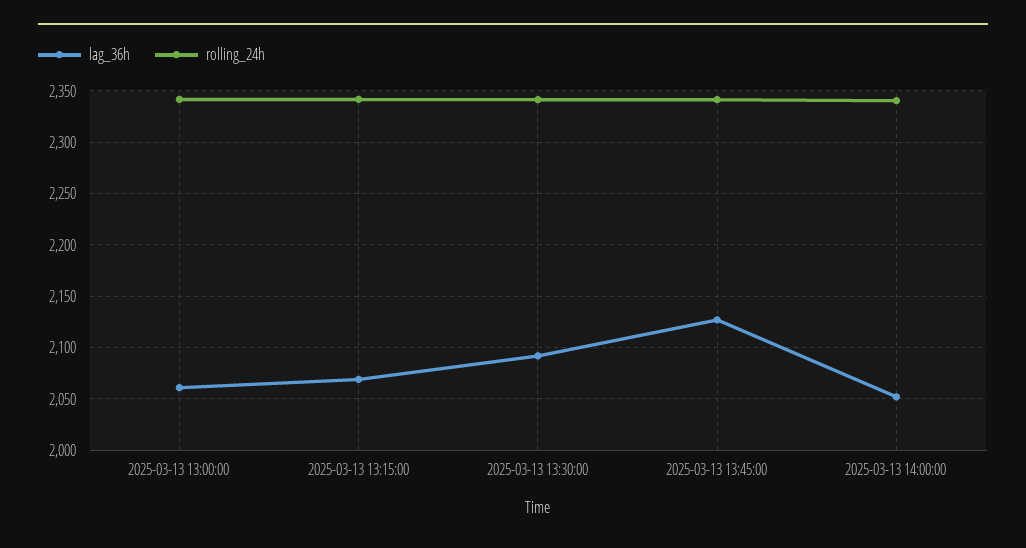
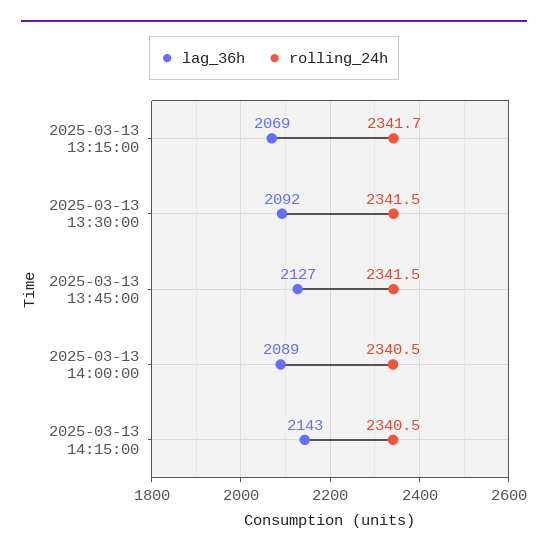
lag_36h, 2025-03-13 13:00:00: 2060 -> none
rolling_24h, 2025-03-13 13:00:00: 2340 -> none
lag_36h, 2025-03-13 14:00:00: 2050 -> 2089
lag_36h, 2025-03-13 14:15:00: none -> 2143
rolling_24h, 2025-03-13 14:15:00: none -> 2340.5

